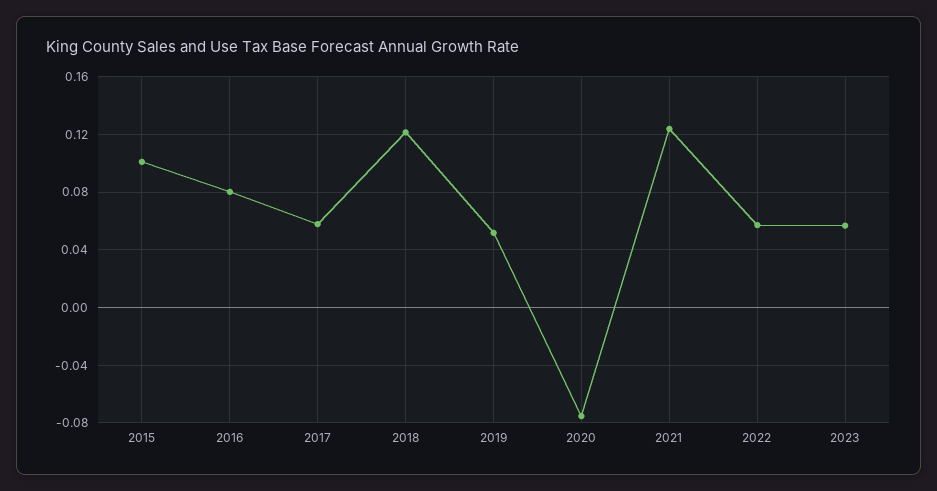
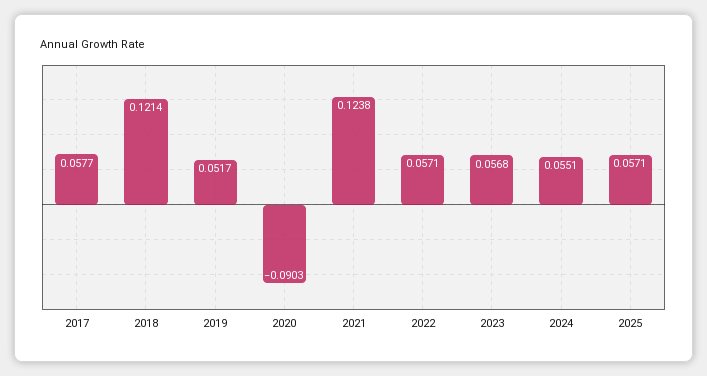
2015: 0.1 -> none
2016: 0.08 -> none
2020: -0.075 -> -0.0903
2024: none -> 0.0551
2025: none -> 0.0571

